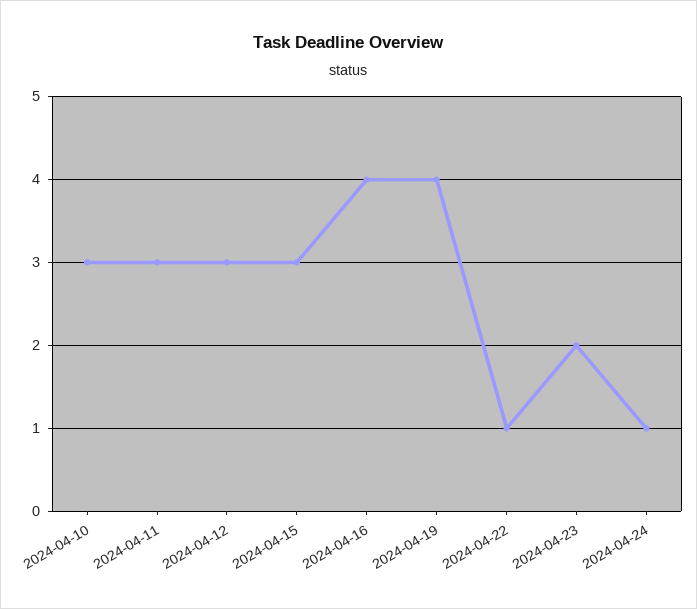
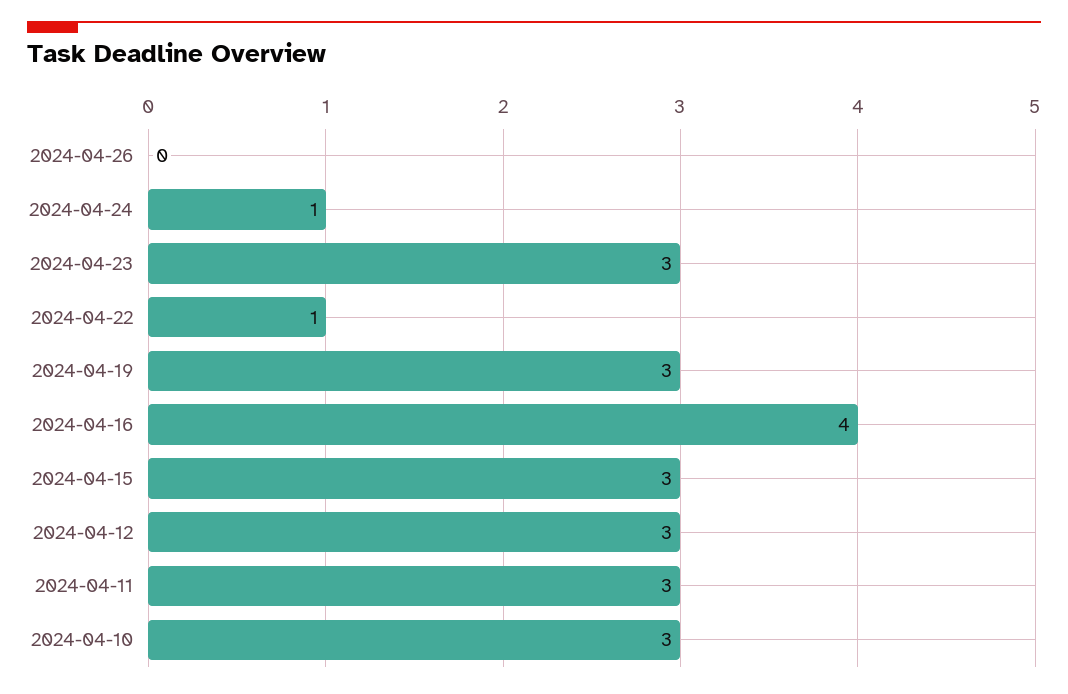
2024-04-19: 4 -> 3
2024-04-23: 2 -> 3
2024-04-26: none -> 0

